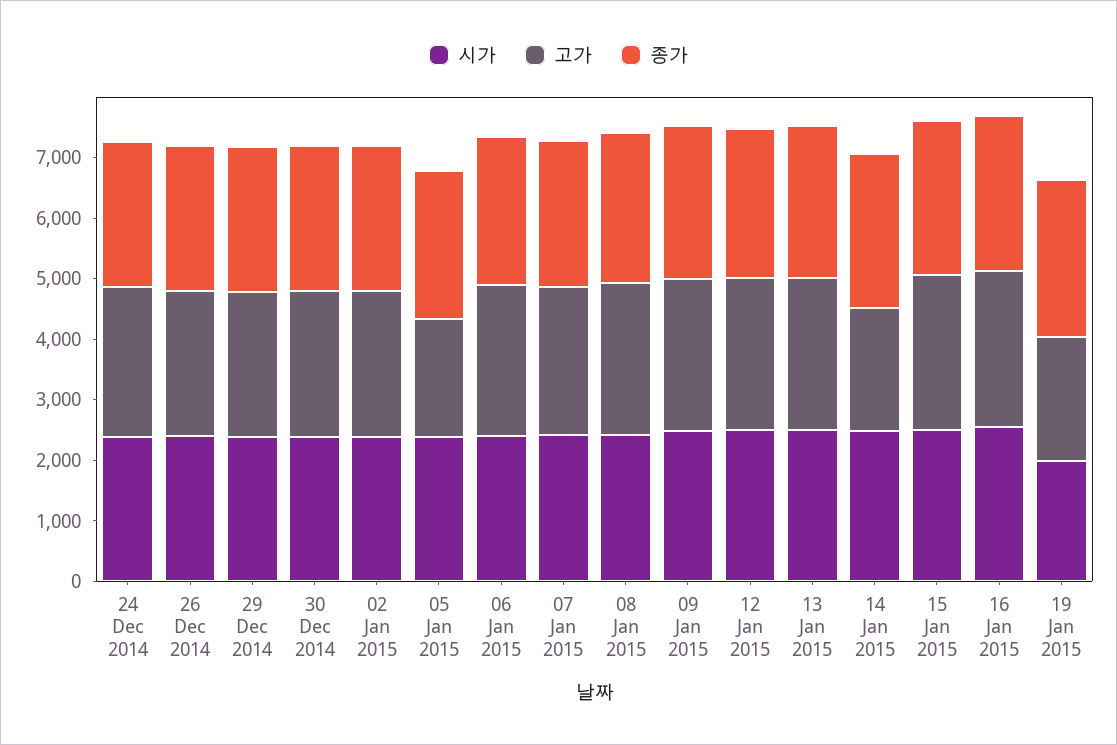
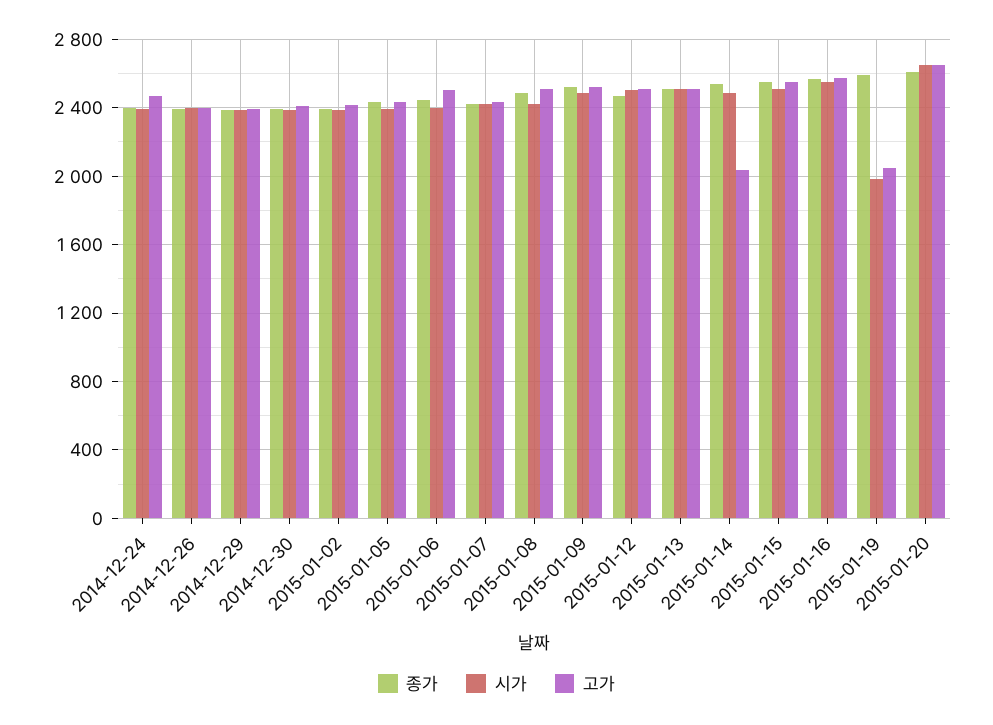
고가, 05 Jan 2015: 2000 -> 2450
종가, 2015-01-20: none -> 2600
시가, 2015-01-20: none -> 2650
고가, 2015-01-20: none -> 2650

